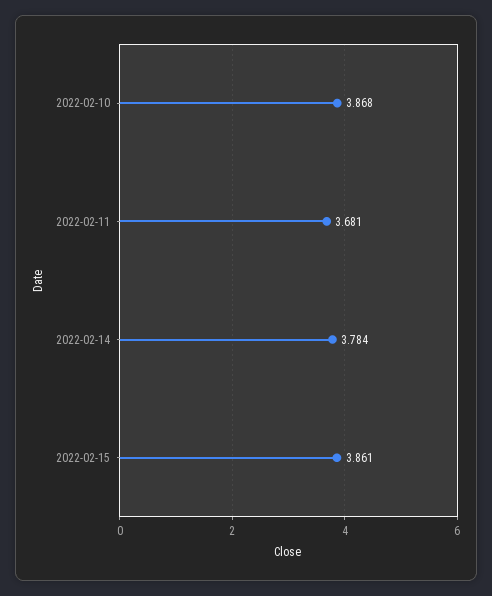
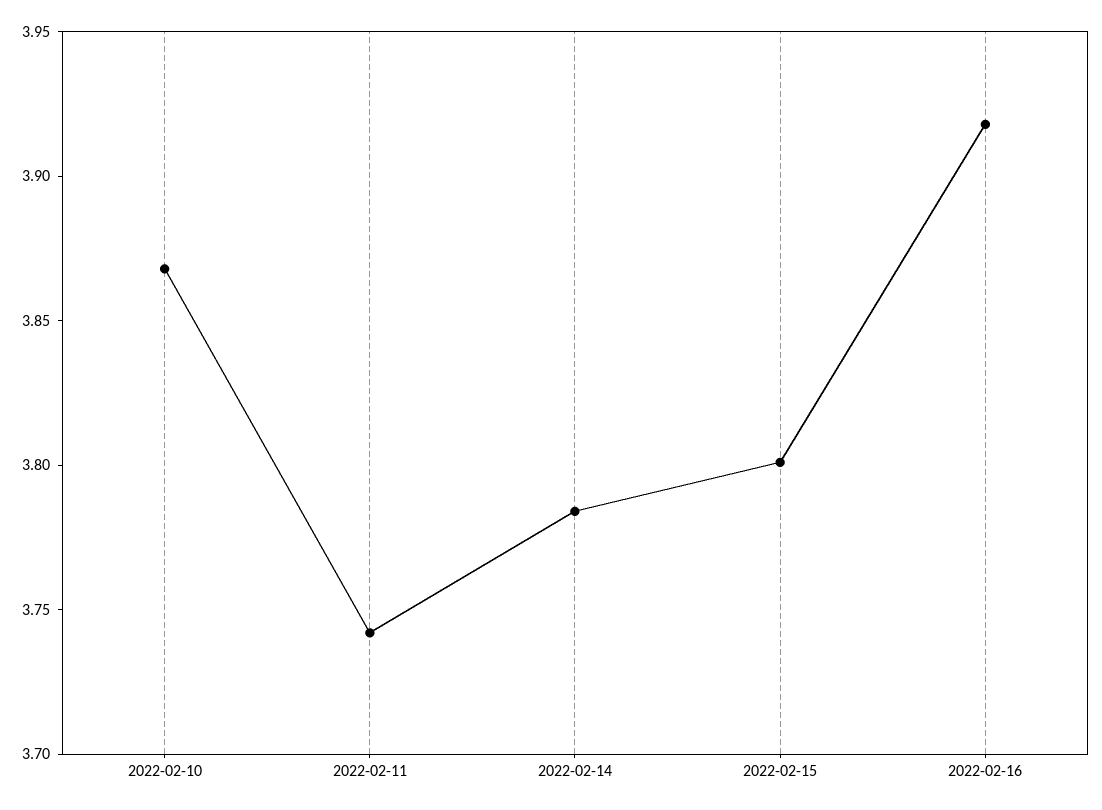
2022-02-11: 3.681 -> 3.74
2022-02-15: 3.861 -> 3.8
2022-02-16: none -> 3.92

